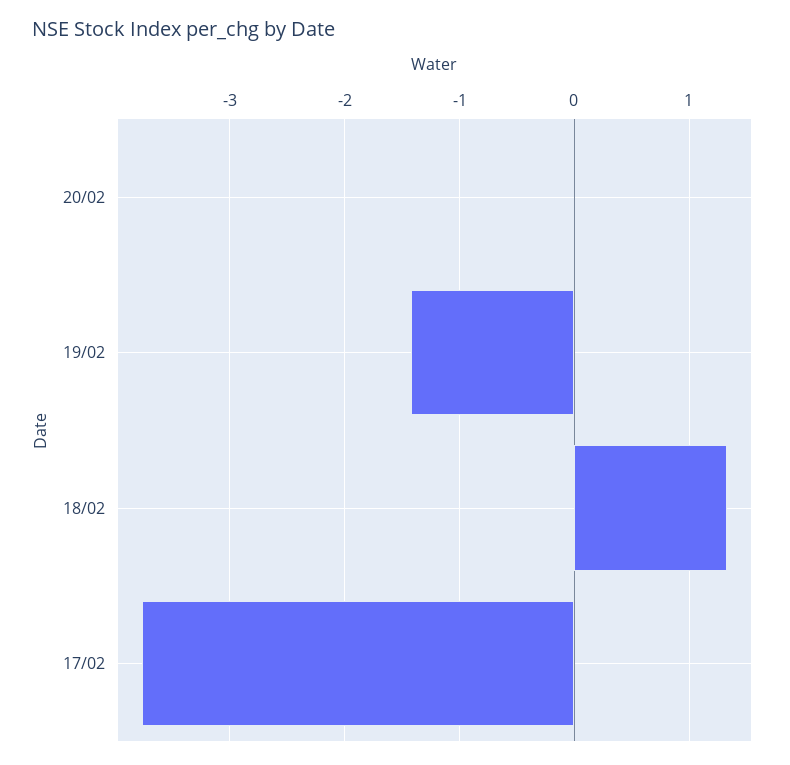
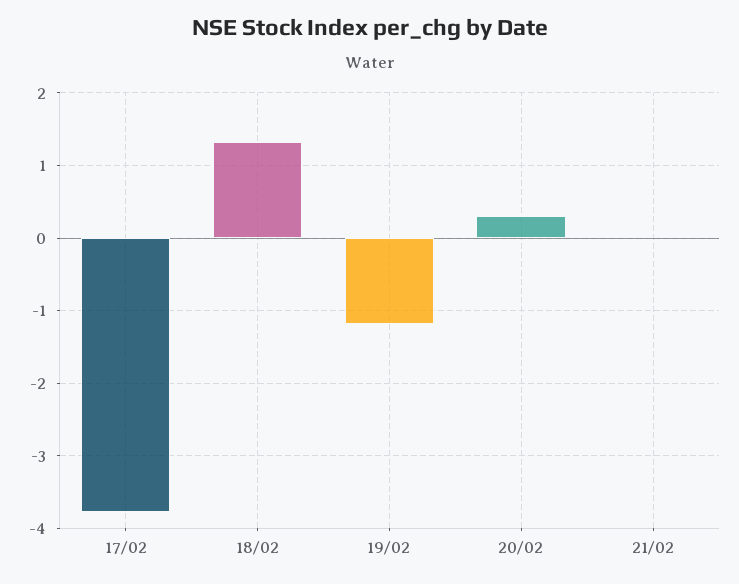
20/02: 0 -> 0.3
19/02: -1.4 -> -1.2
21/02: none -> 0

